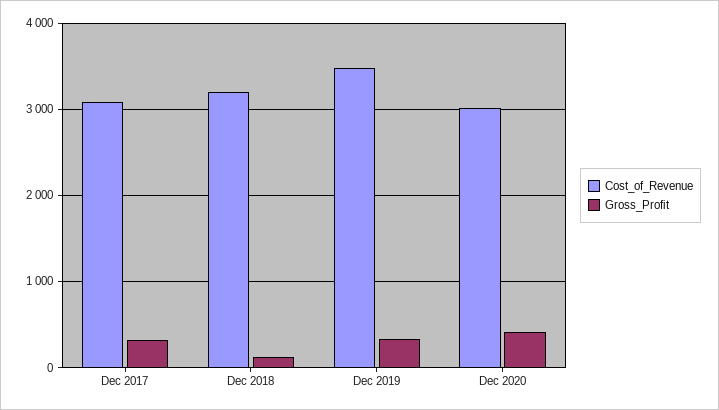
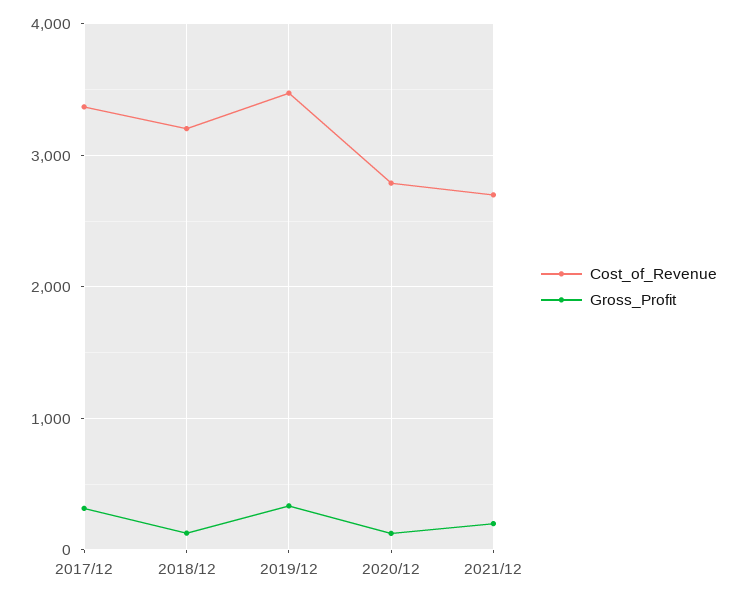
Cost_of_Revenue, Dec 2017: 3100 -> 3400
Cost_of_Revenue, Dec 2020: 3000 -> 2800
Gross_Profit, Dec 2020: 400 -> 100
Cost_of_Revenue, 2021/12: none -> 2700
Gross_Profit, 2021/12: none -> 200

